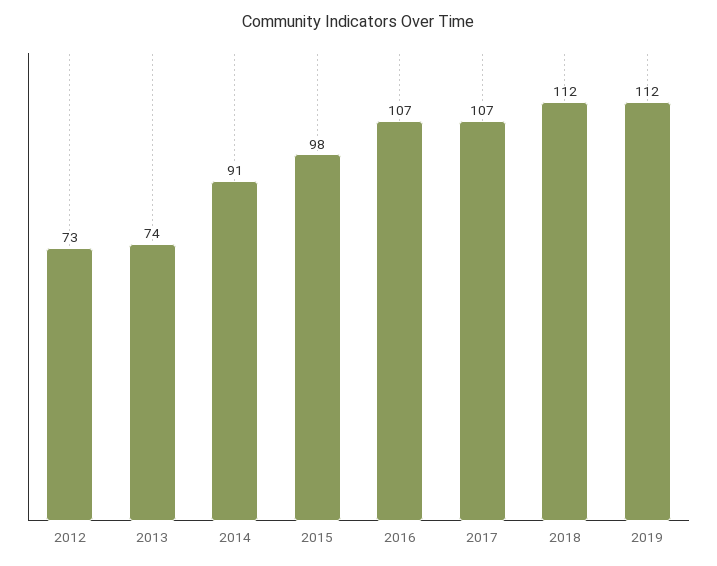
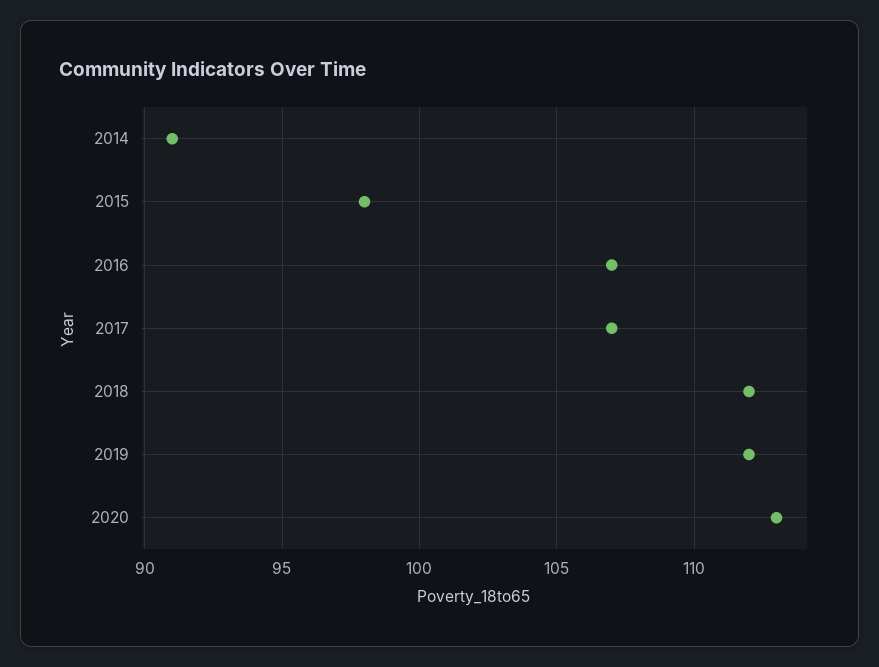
2012: 73 -> none
2013: 74 -> none
2020: none -> 113

